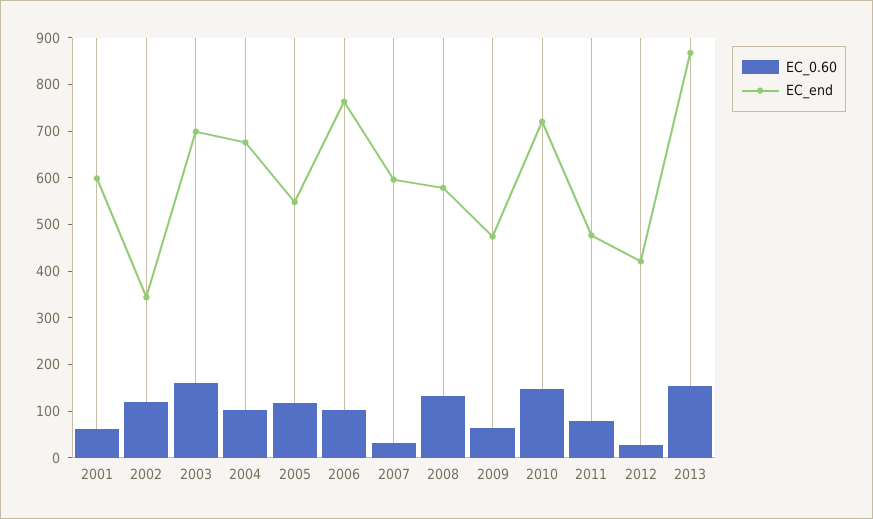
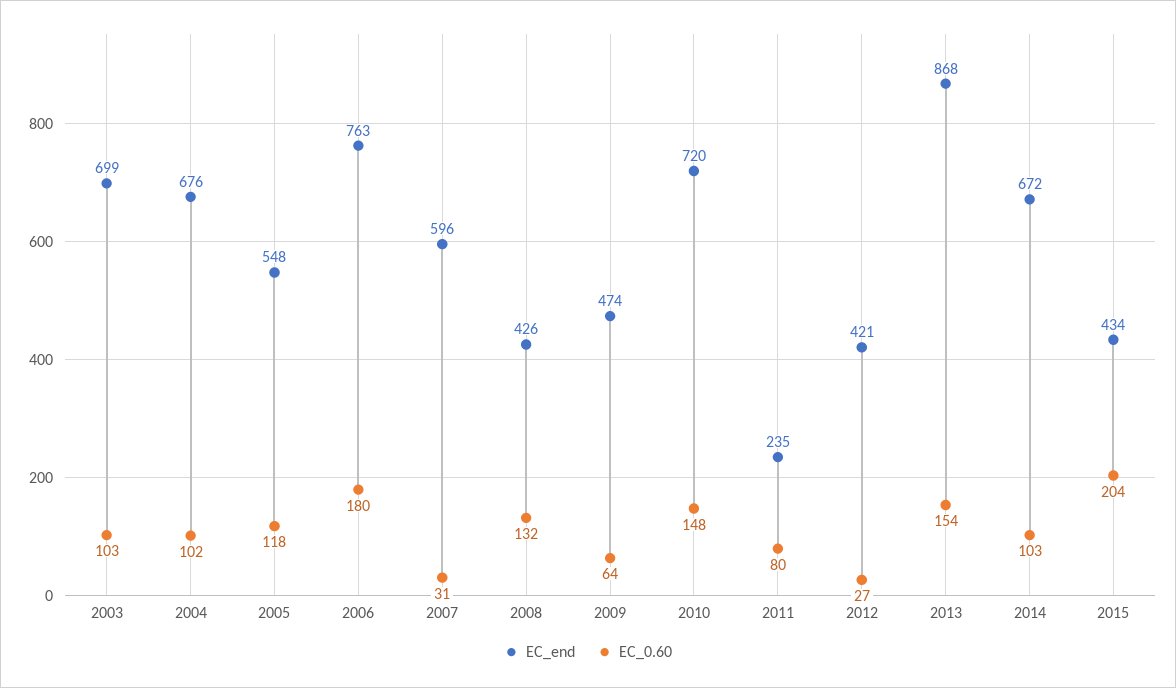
EC_0.60, 2001: 60 -> none
EC_end, 2001: 600 -> none
EC_0.60, 2002: 120 -> none
EC_end, 2002: 340 -> none
EC_0.60, 2003: 160 -> 103
EC_0.60, 2006: 100 -> 180
EC_end, 2008: 580 -> 426
EC_end, 2011: 480 -> 235
EC_end, 2014: none -> 672
EC_0.60, 2014: none -> 103
EC_end, 2015: none -> 434
EC_0.60, 2015: none -> 204

